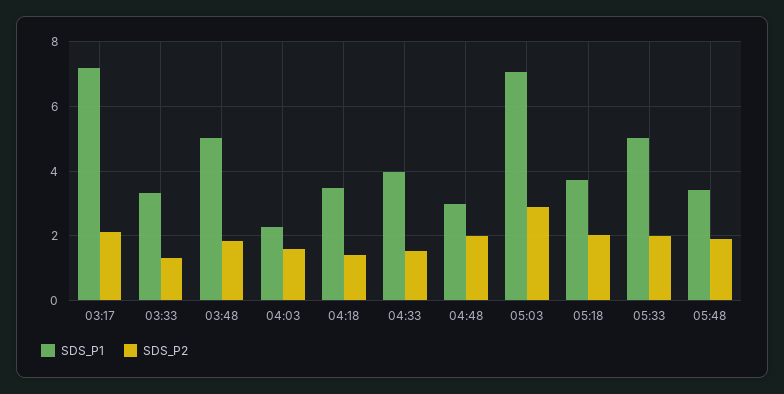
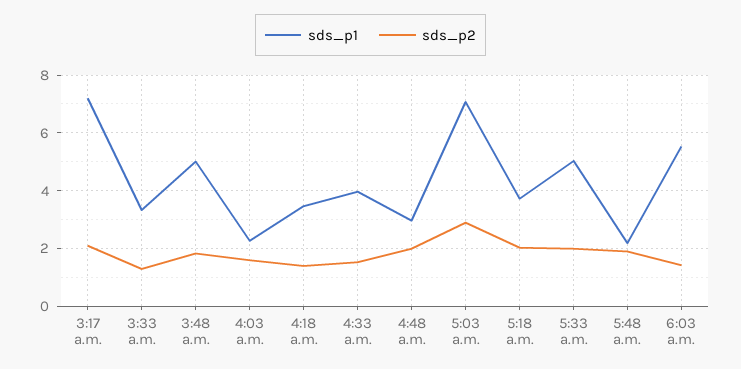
SDS_P1, 05:48: 3.4 -> 2.25
SDS_P1, 6:03 a.m.: none -> 5.5
SDS_P2, 6:03 a.m.: none -> 1.5

